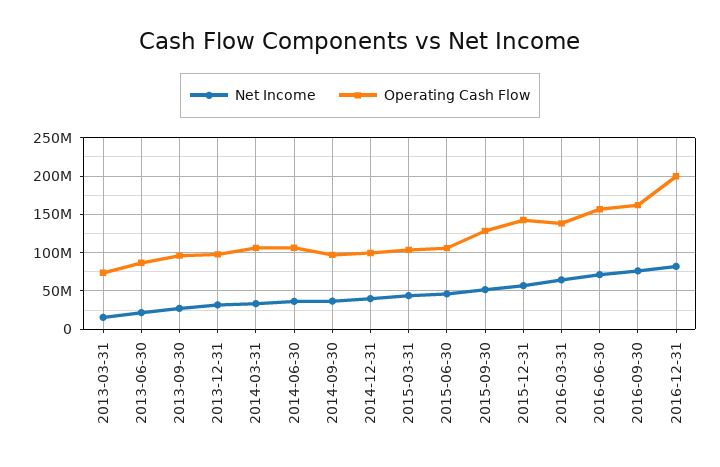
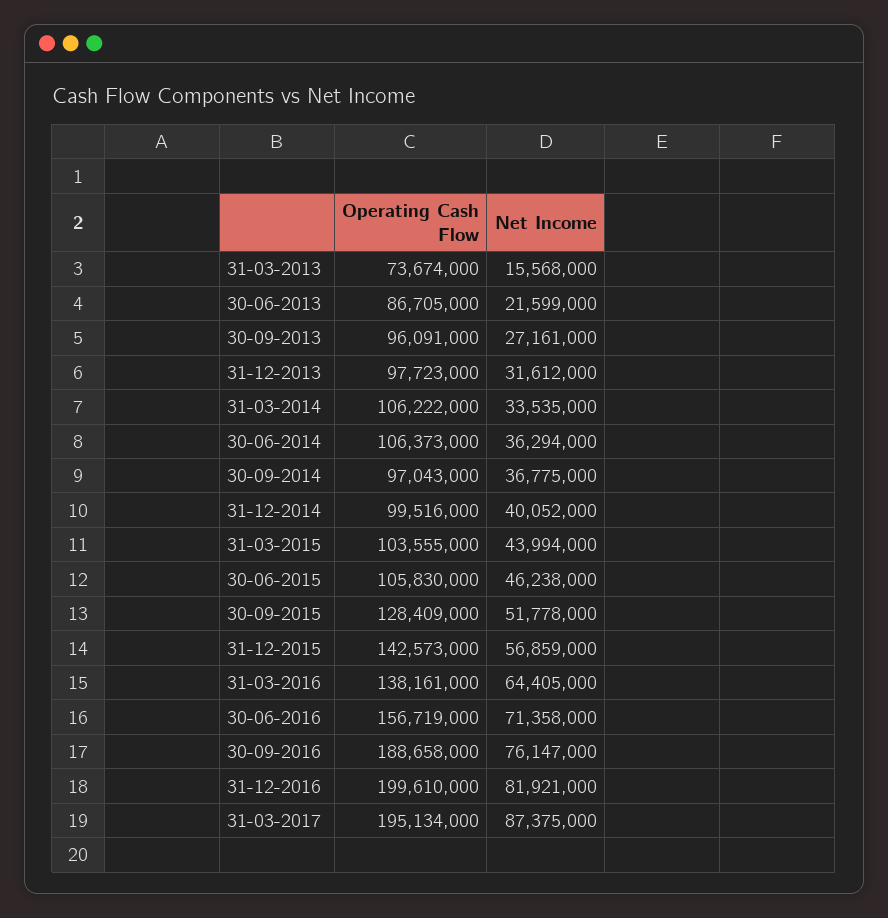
Operating Cash Flow, 2016-09-30: 160000000 -> 188658000
Operating Cash Flow, 31-03-2017: none -> 195134000
Net Income, 31-03-2017: none -> 87375000

